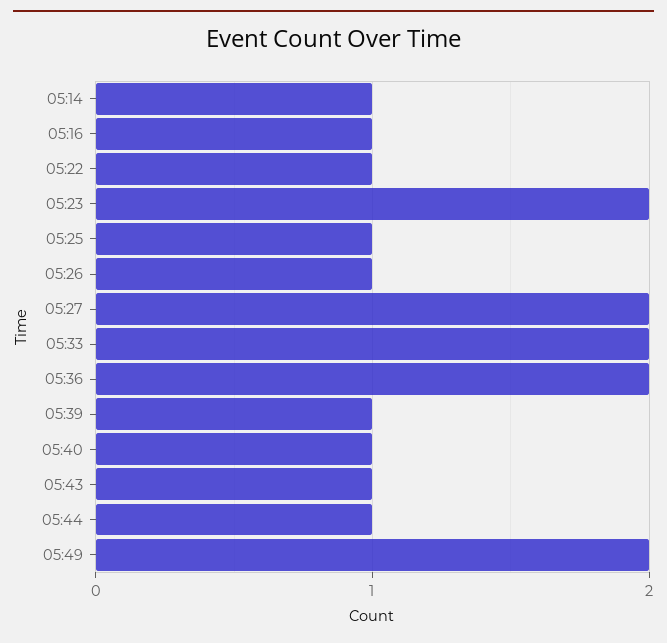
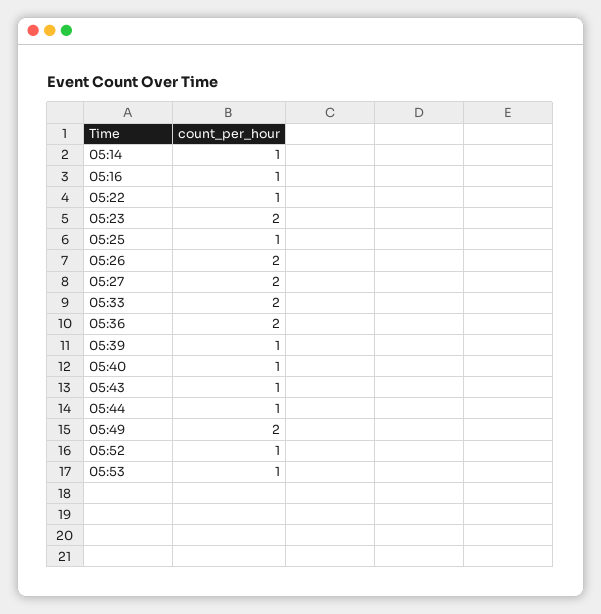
05:26: 1 -> 2
05:52: none -> 1
05:53: none -> 1

